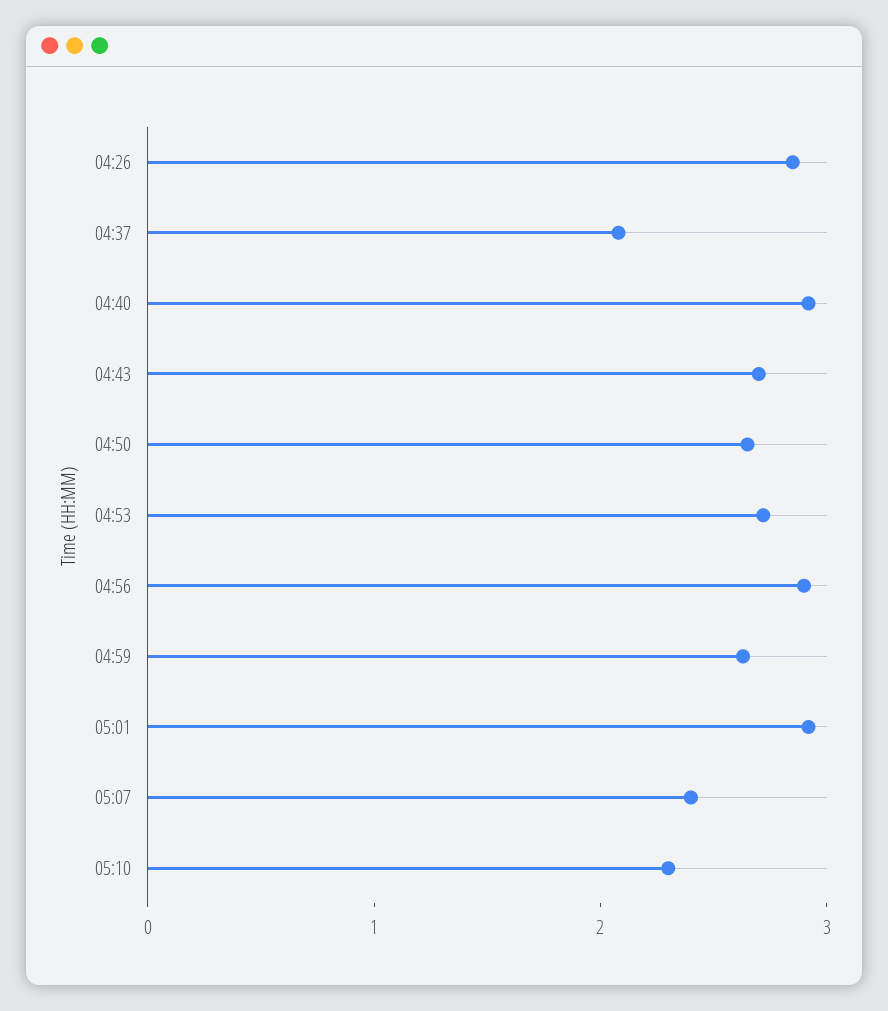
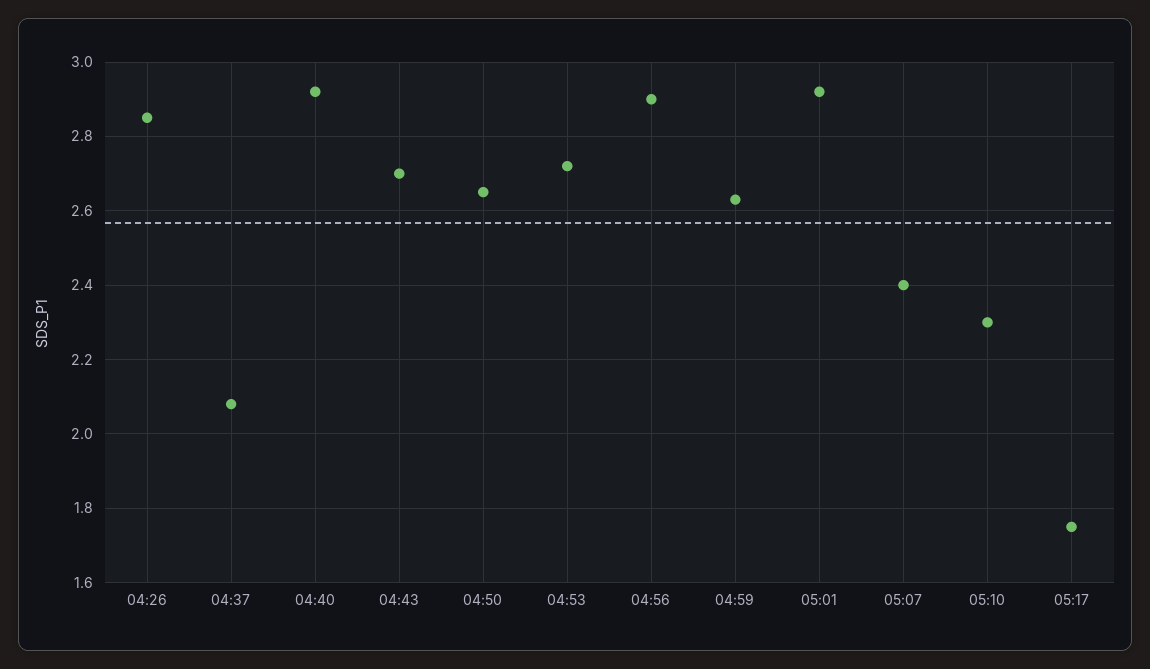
05:17: none -> 1.75

